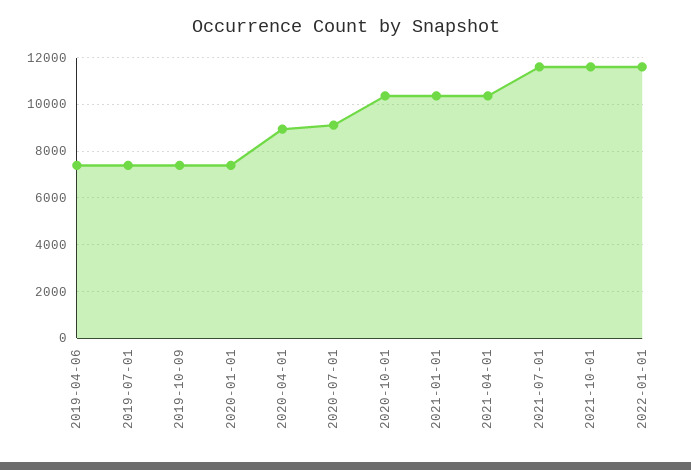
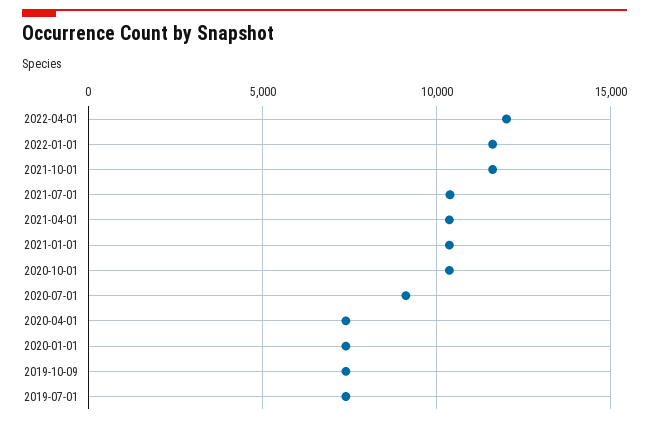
2019-04-06: 7500 -> none
2020-04-01: 9000 -> 7500
2021-07-01: 11500 -> 10500
2022-04-01: none -> 12000

